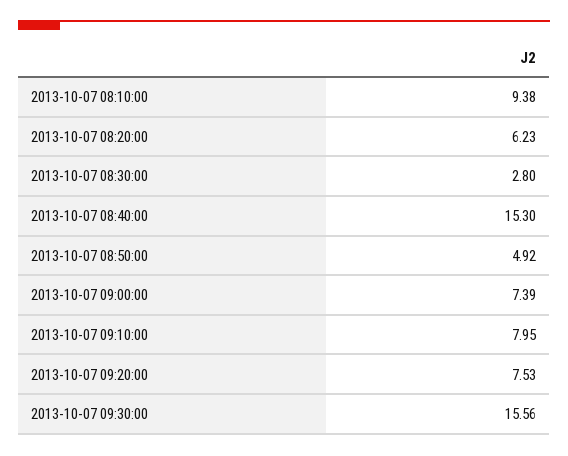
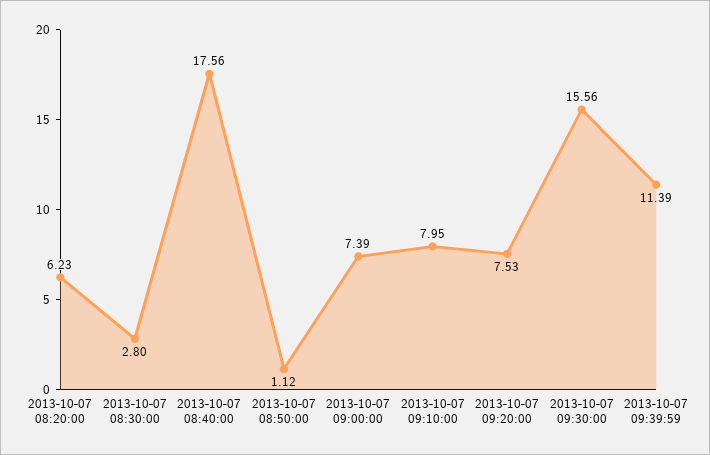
2013-10-07 08:10:00: 9.38 -> none
2013-10-07 08:40:00: 15.3 -> 17.56
2013-10-07 08:50:00: 4.92 -> 1.12
2013-10-07 09:39:59: none -> 11.39

